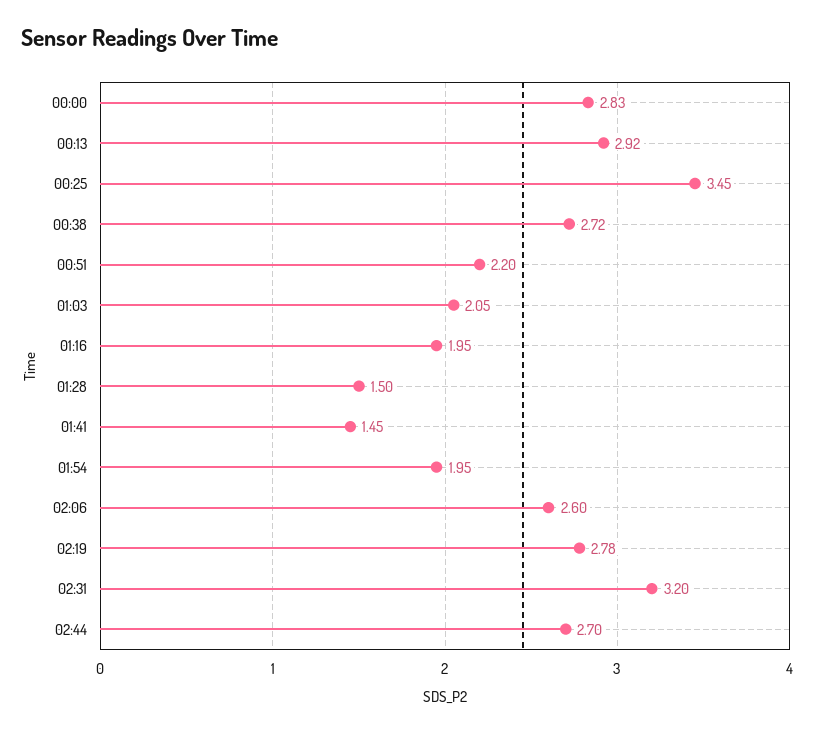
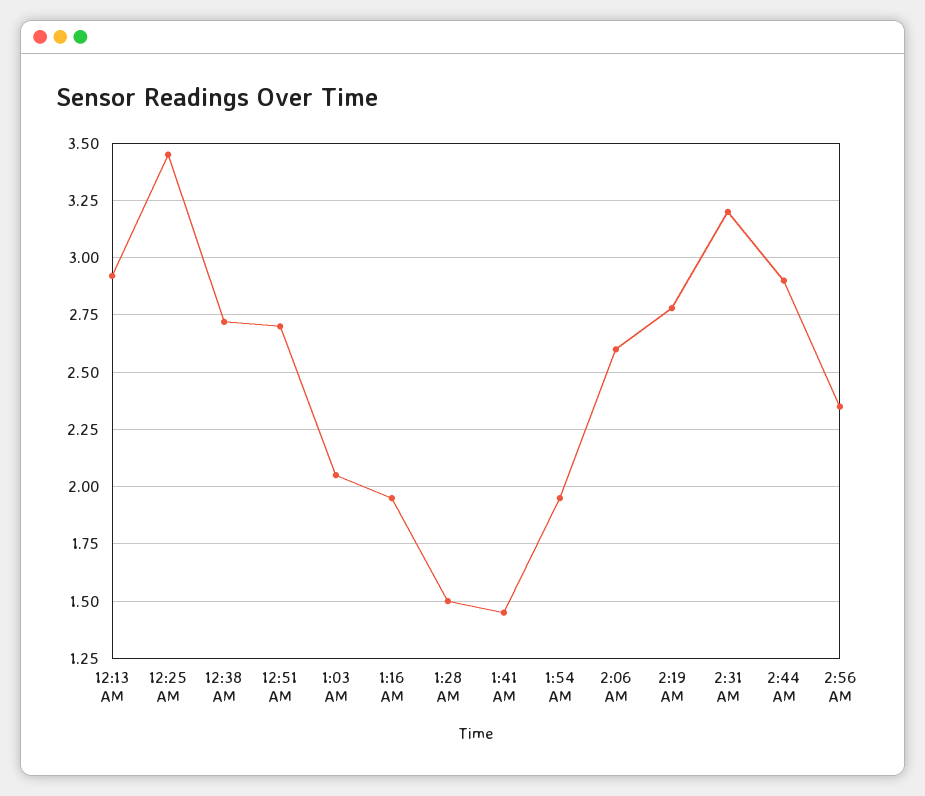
00:00: 2.83 -> none
00:51: 2.2 -> 2.7
02:44: 2.7 -> 2.9
2:56 AM: none -> 2.35

